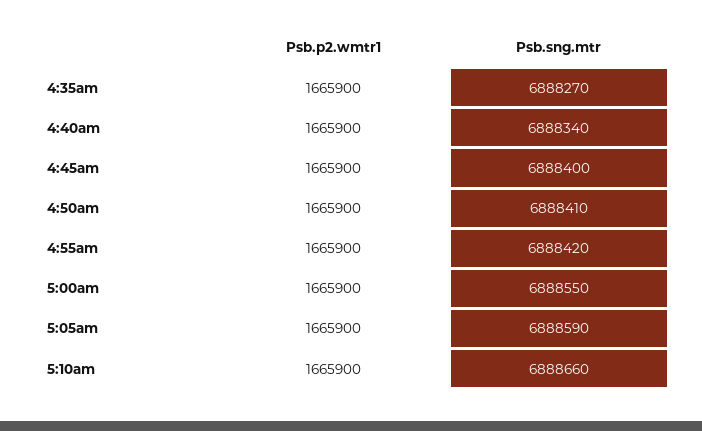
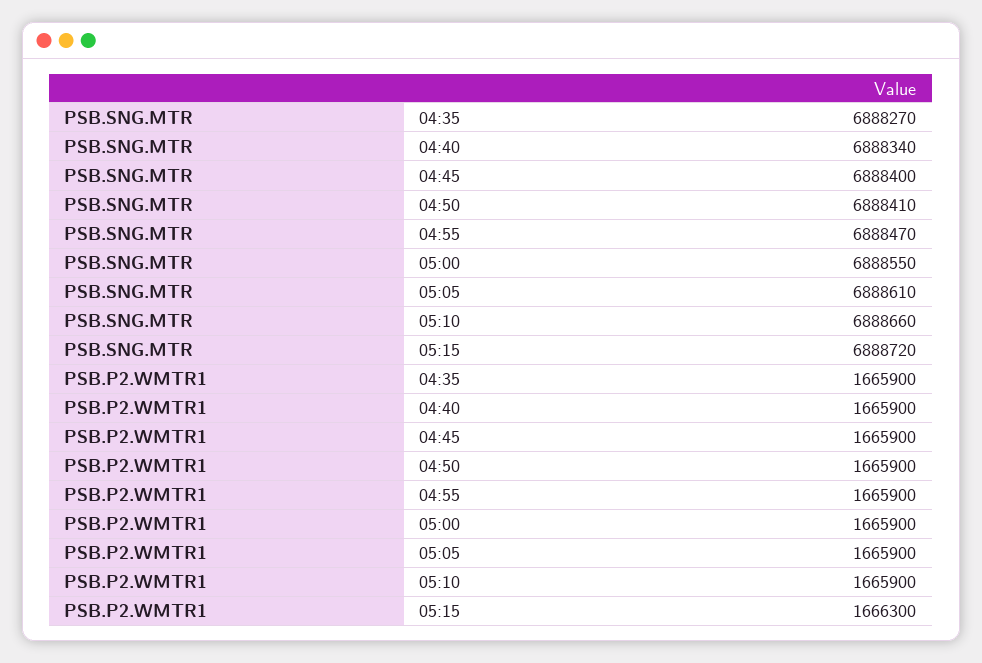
Psb.sng.mtr, 4:55am: 6888420 -> 6888470
Psb.sng.mtr, 5:05am: 6888590 -> 6888610
Psb.sng.mtr, 05:15: none -> 6888720
Psb.p2.wmtr1, 05:15: none -> 1666300

